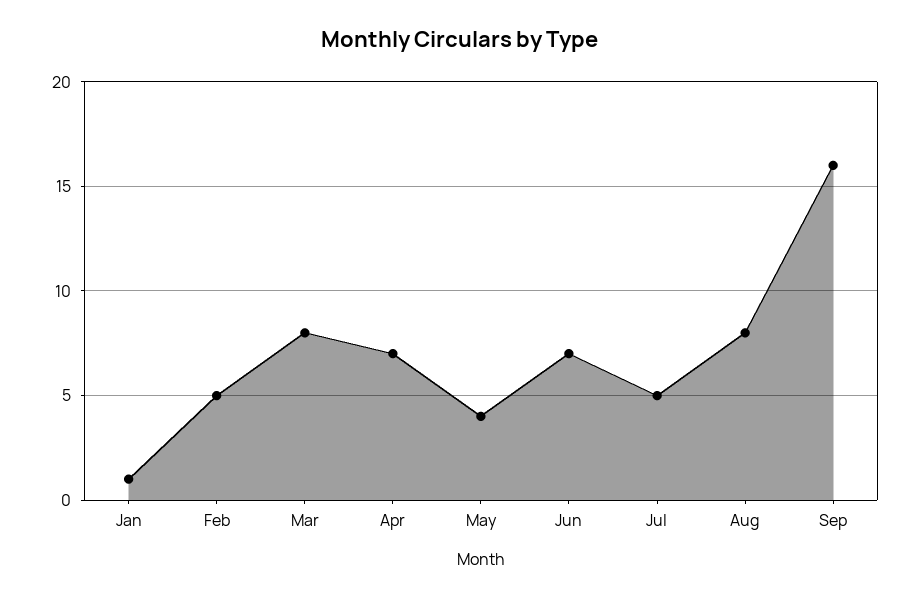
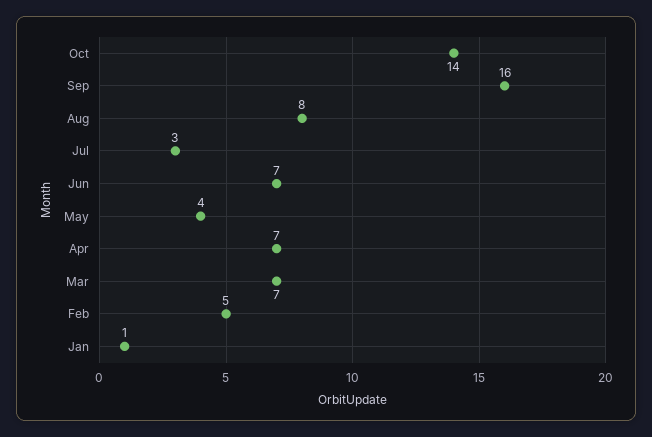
Mar: 8 -> 7
Jul: 5 -> 3
Oct: none -> 14

